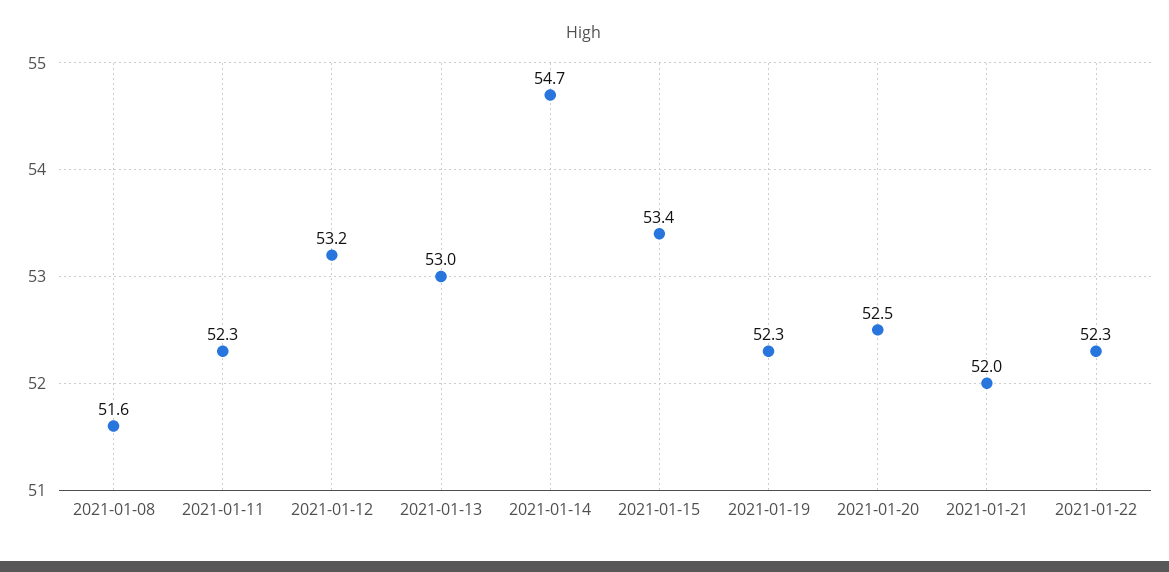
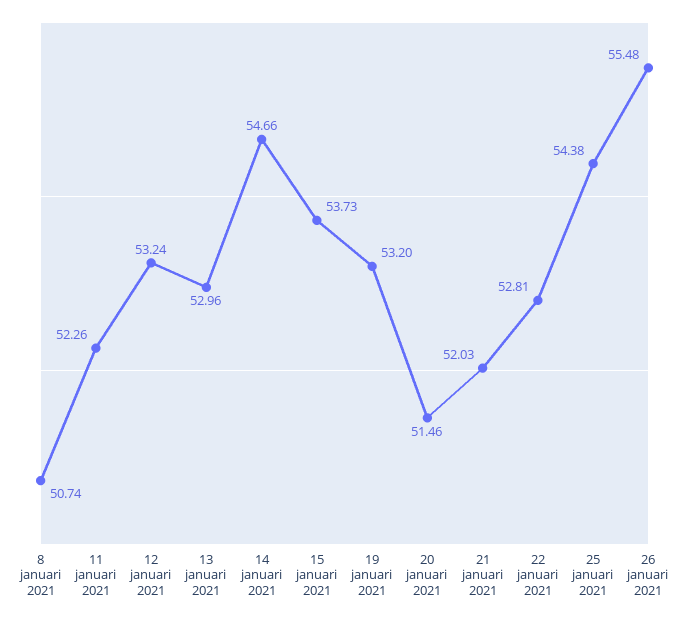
2021-01-08: 51.6 -> 50.74
2021-01-15: 53.4 -> 53.73
2021-01-19: 52.3 -> 53.2
2021-01-20: 52.5 -> 51.46
2021-01-22: 52.3 -> 52.81
25 januari 2021: none -> 54.38
26 januari 2021: none -> 55.48

